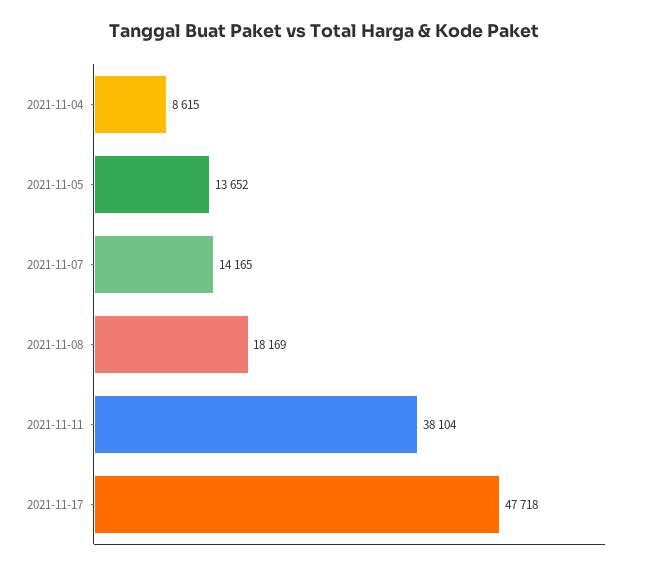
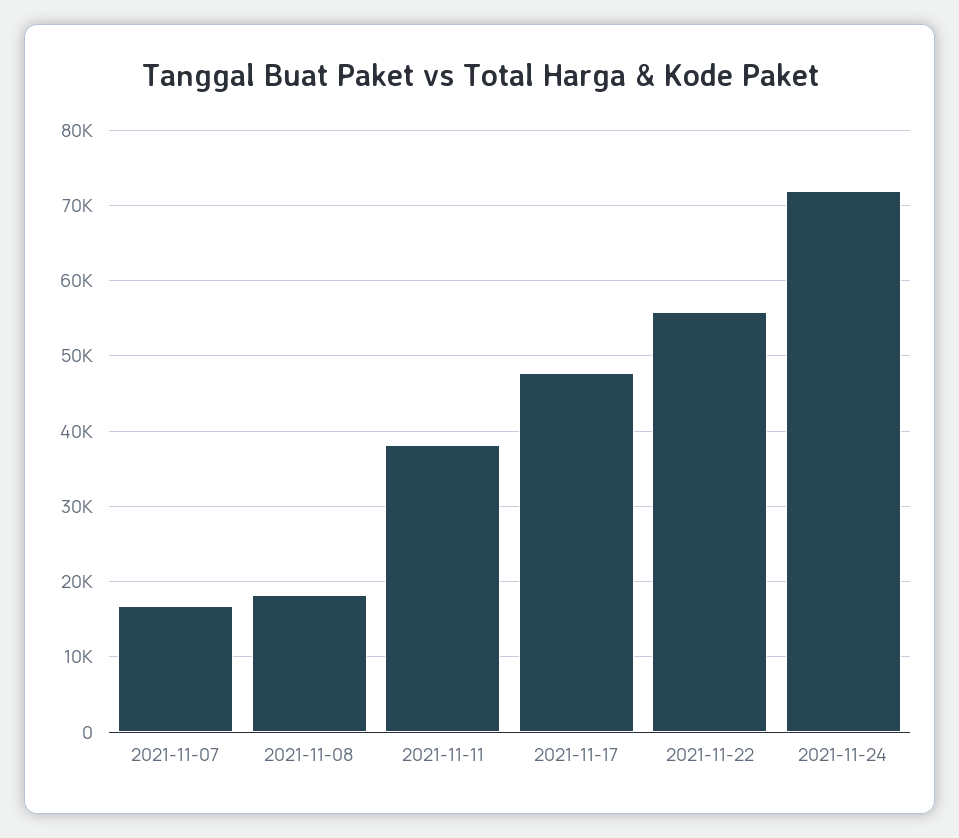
2021-11-04: 8615 -> none
2021-11-05: 13652 -> none
2021-11-07: 14165 -> 17000
2021-11-22: none -> 56000
2021-11-24: none -> 72000

